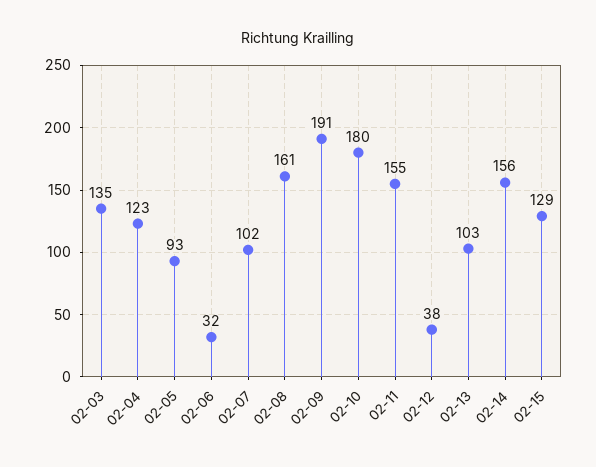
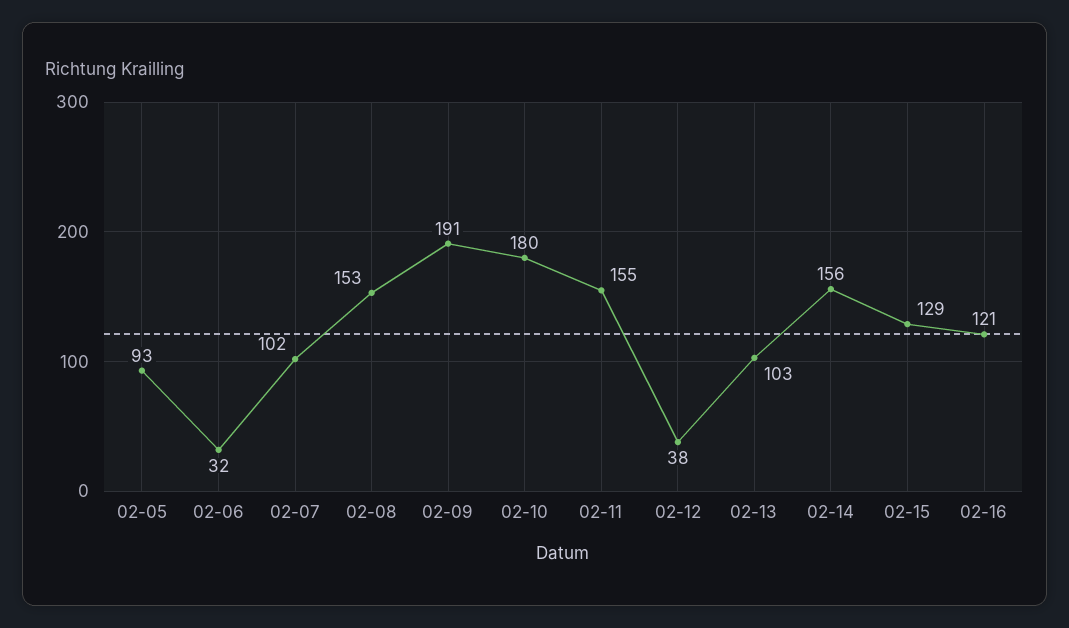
02-03: 135 -> none
02-04: 123 -> none
02-08: 161 -> 153
02-16: none -> 121

